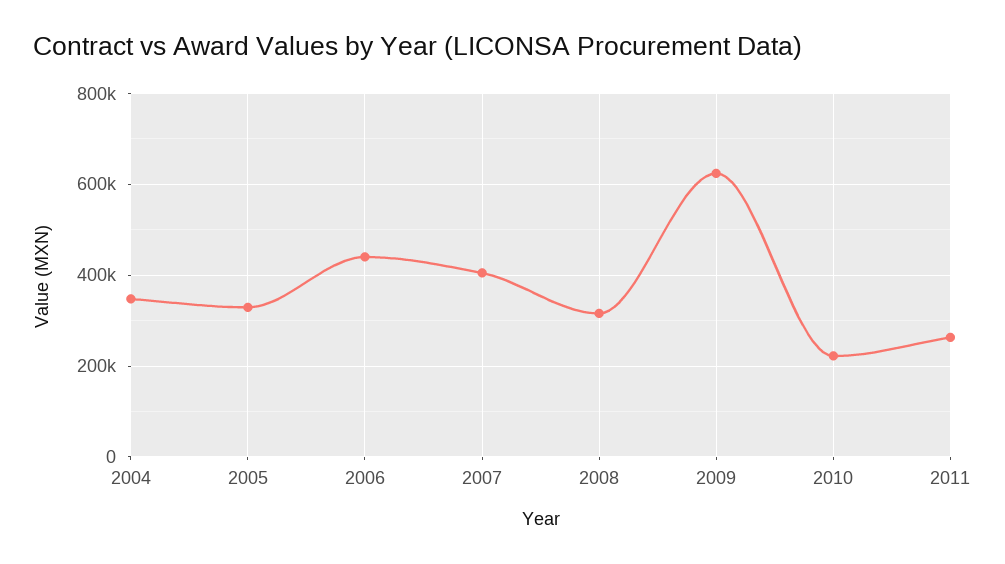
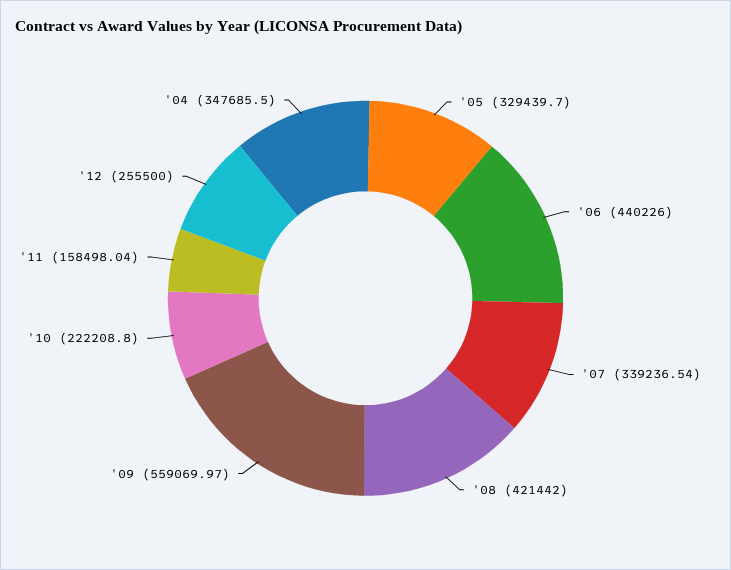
2007: 400000 -> 339236.54
2008: 320000 -> 421442
2009: 620000 -> 559069.97
2011: 260000 -> 158498.04
'12: none -> 255500

